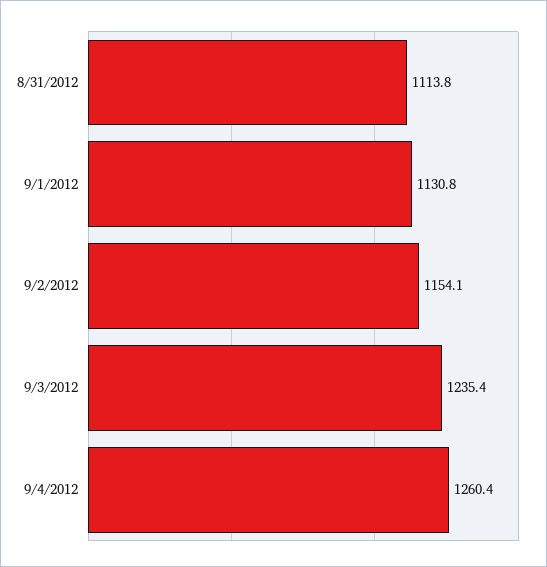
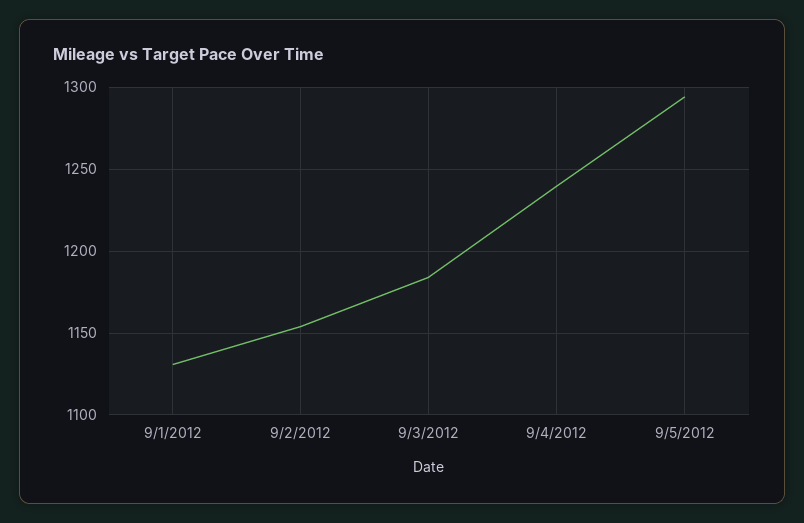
8/31/2012: 1113.8 -> none
9/3/2012: 1235.4 -> 1185
9/4/2012: 1260.4 -> 1240
9/5/2012: none -> 1295

